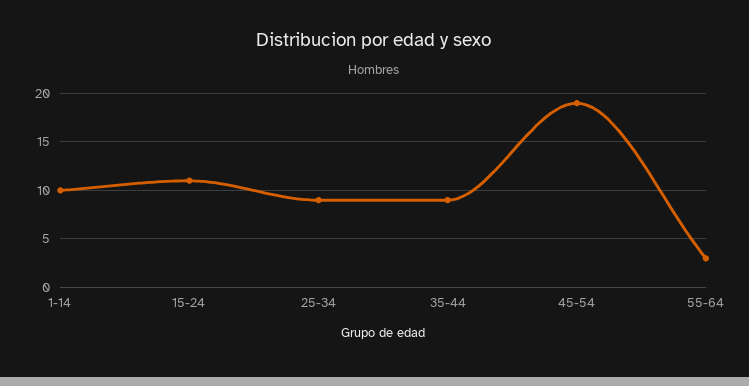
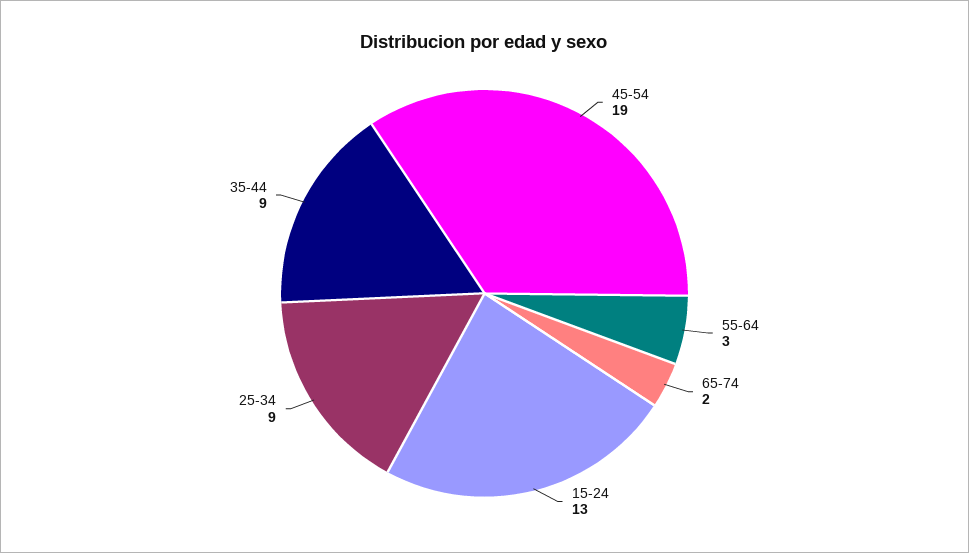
1-14: 10 -> none
15-24: 11 -> 13
65-74: none -> 2

